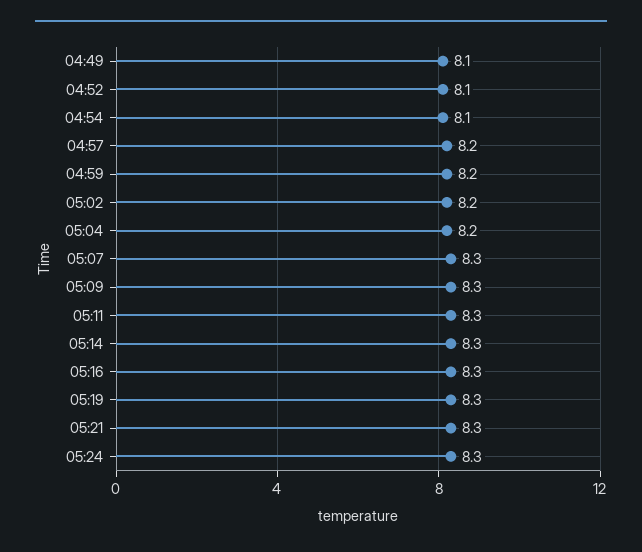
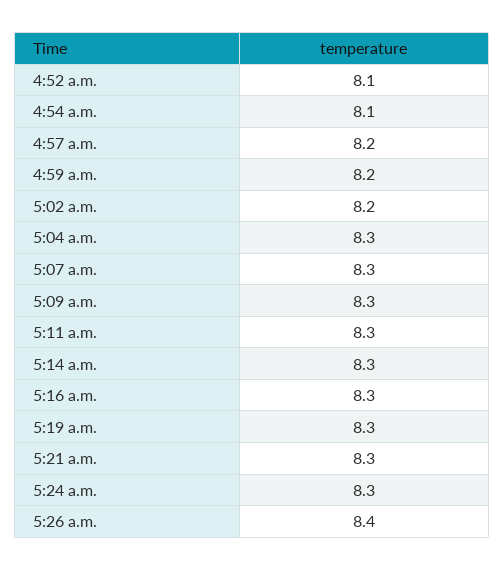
04:49: 8.1 -> none
05:04: 8.2 -> 8.3
5:26 a.m.: none -> 8.4

